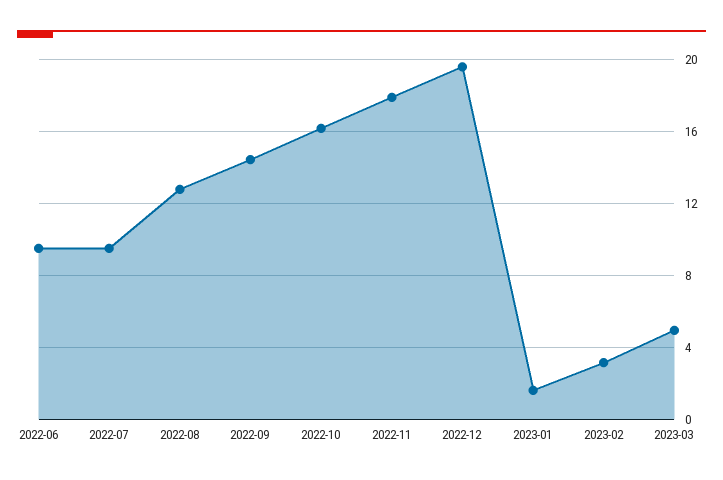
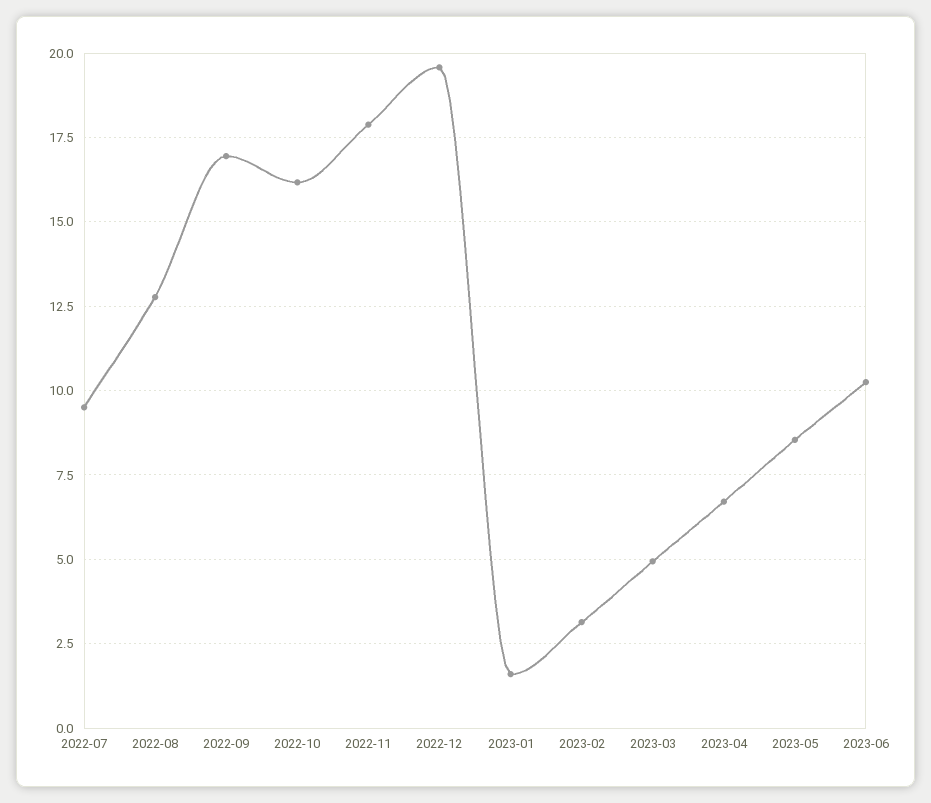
2022-06: 9.5 -> none
2022-09: 14.5 -> 17
2023-04: none -> 6.75
2023-05: none -> 8.5
2023-06: none -> 10.25

